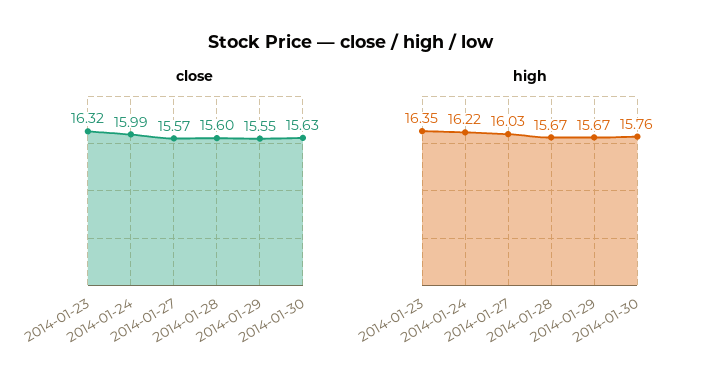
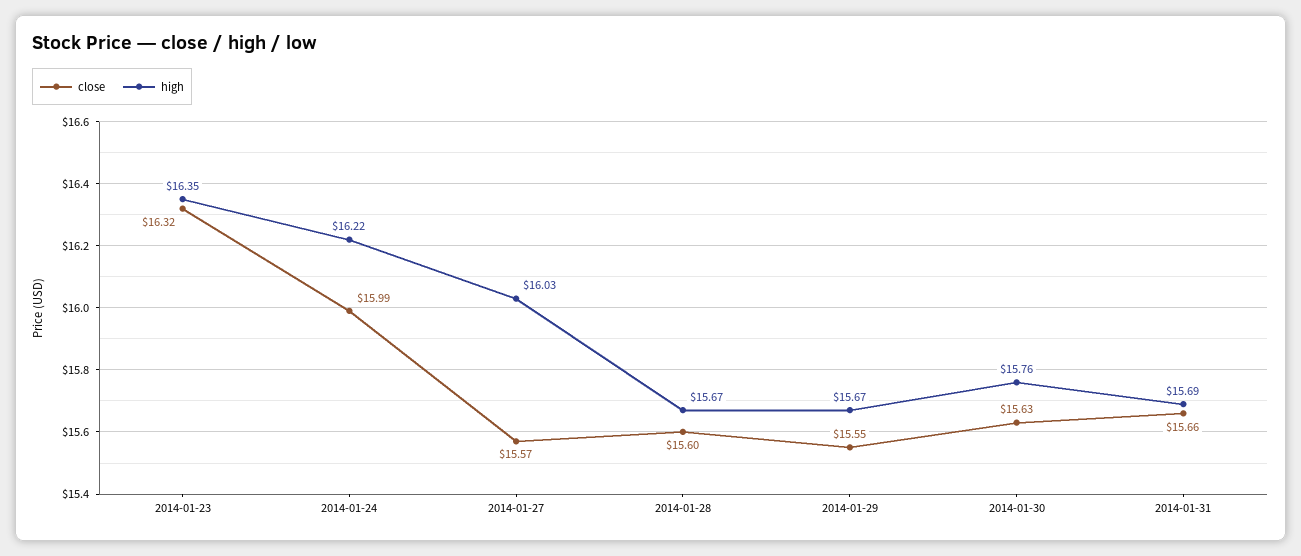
close, 2014-01-31: none -> 15.66
high, 2014-01-31: none -> 15.69

